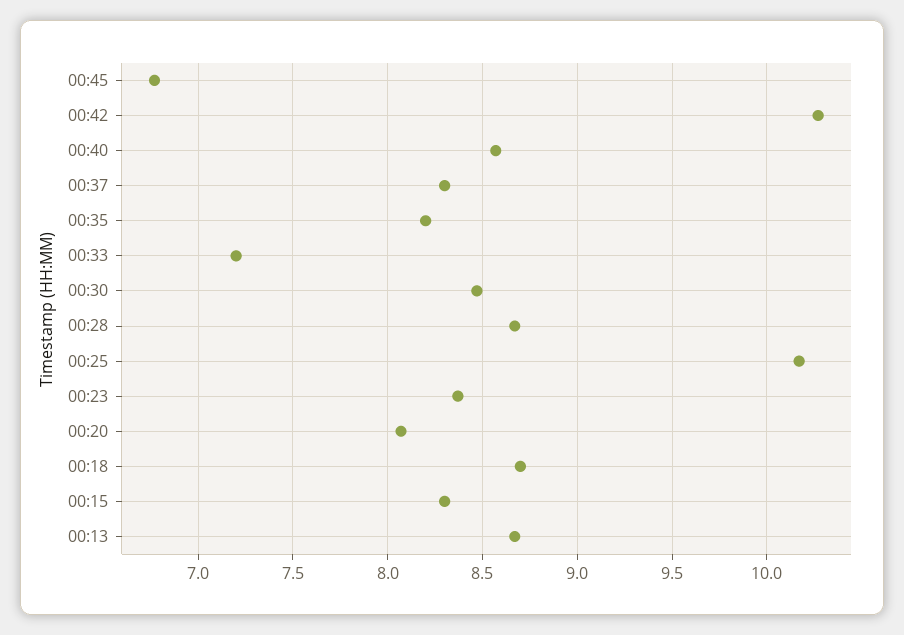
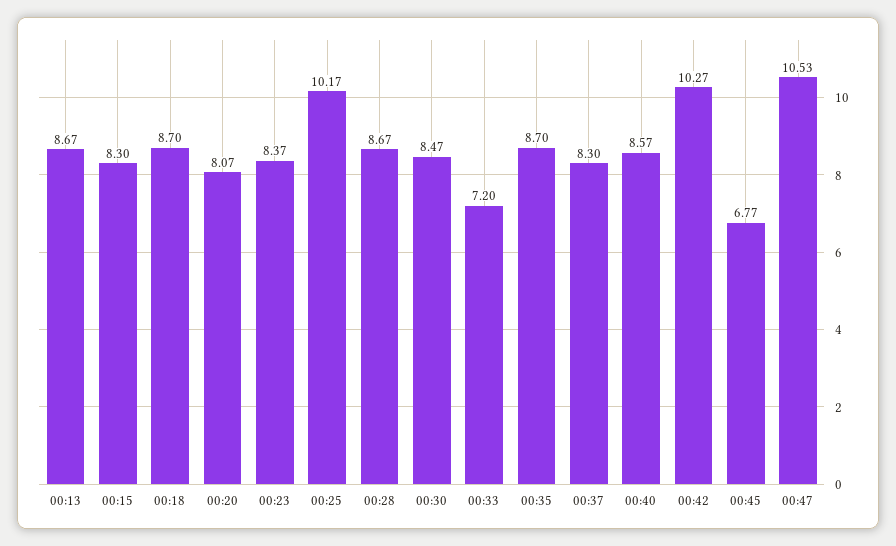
00:35: 8.2 -> 8.7
00:47: none -> 10.53

